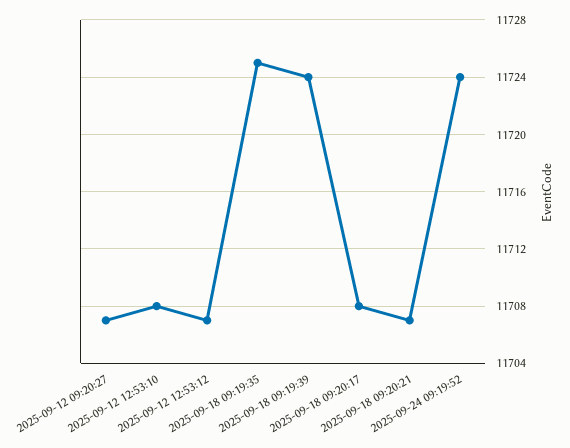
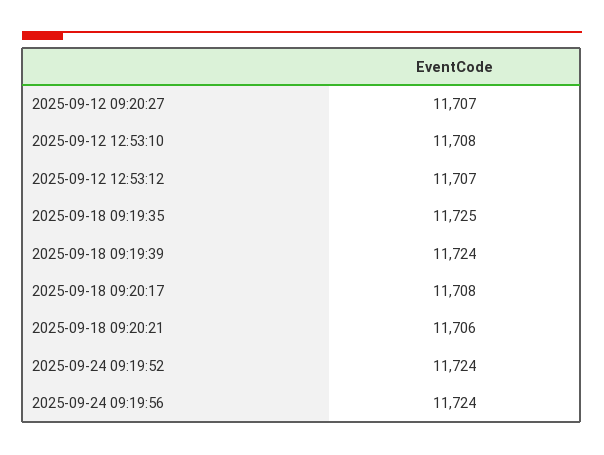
2025-09-18 09:20:21: 11707 -> 11706
2025-09-24 09:19:56: none -> 11724

